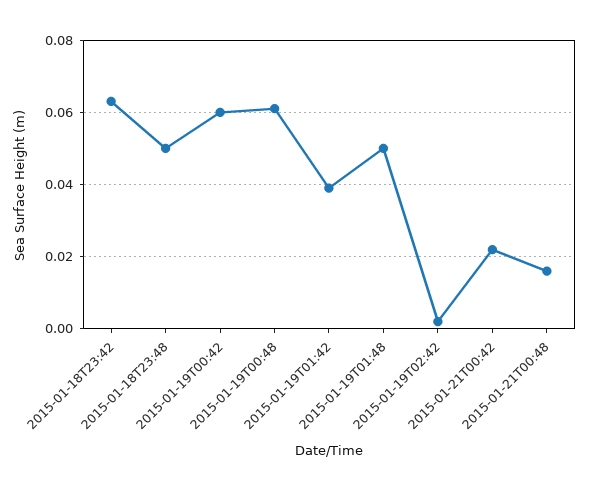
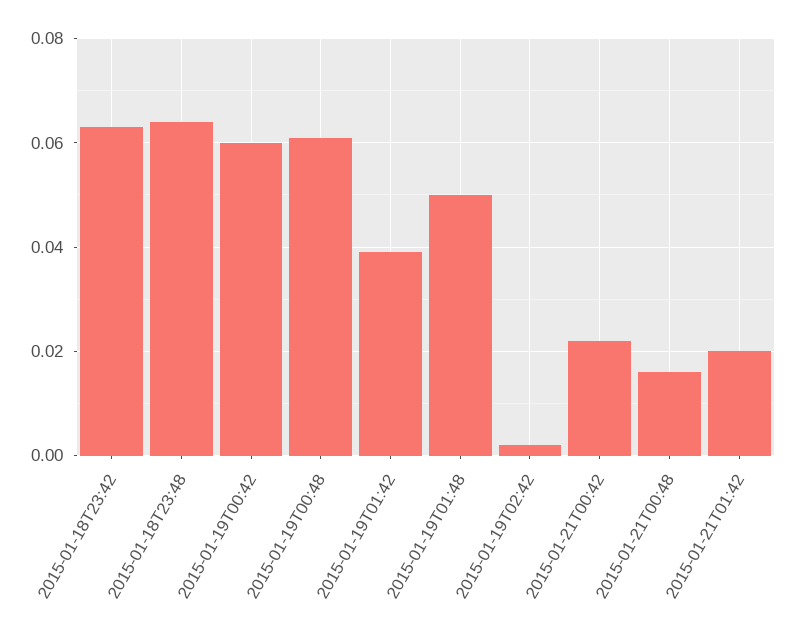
2015-01-18T23:48: 0.05 -> 0.065
2015-01-21T01:42: none -> 0.02

